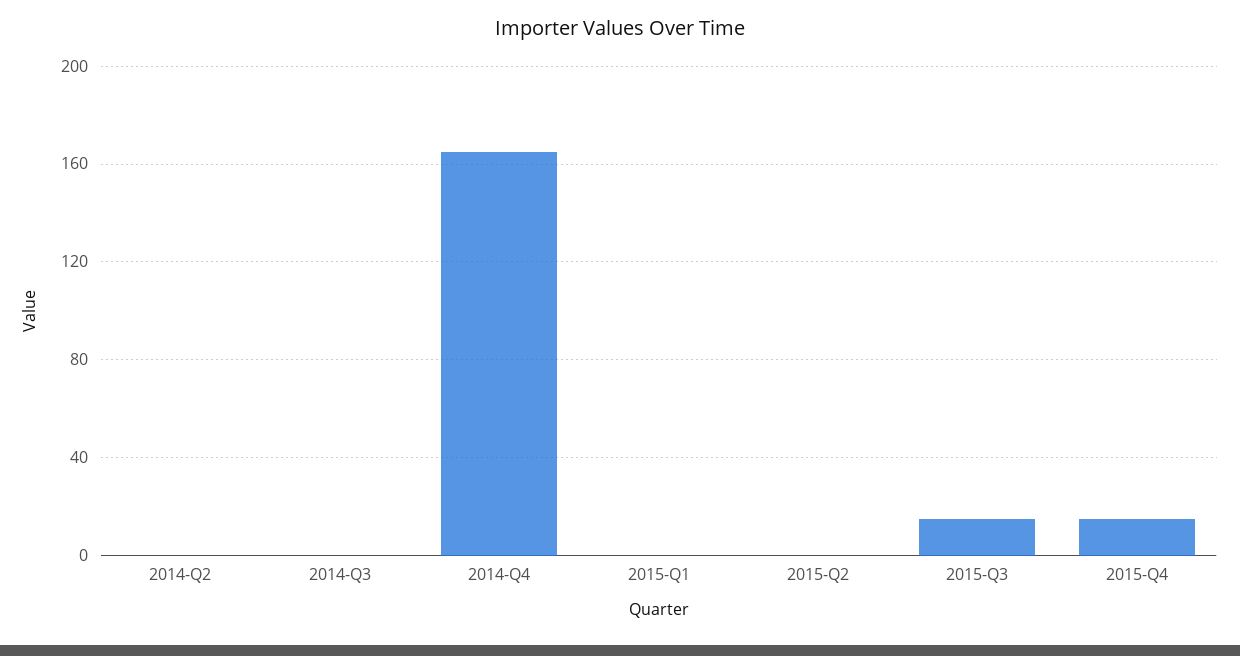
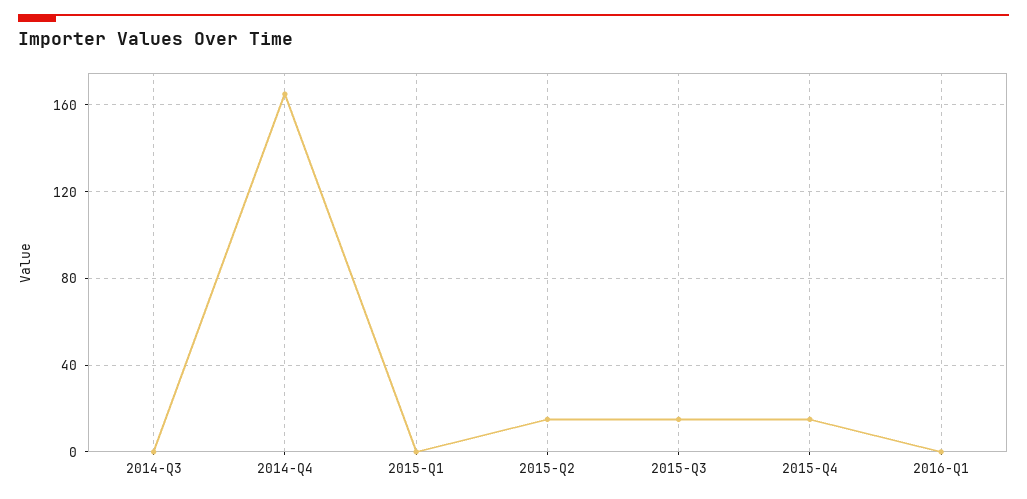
2014-Q2: 0 -> none
2015-Q2: 0 -> 15
2016-Q1: none -> 0

